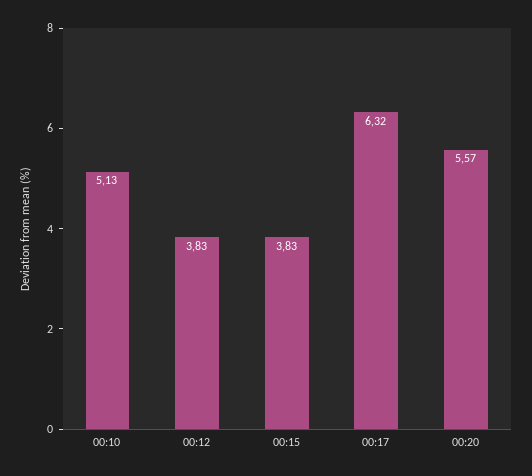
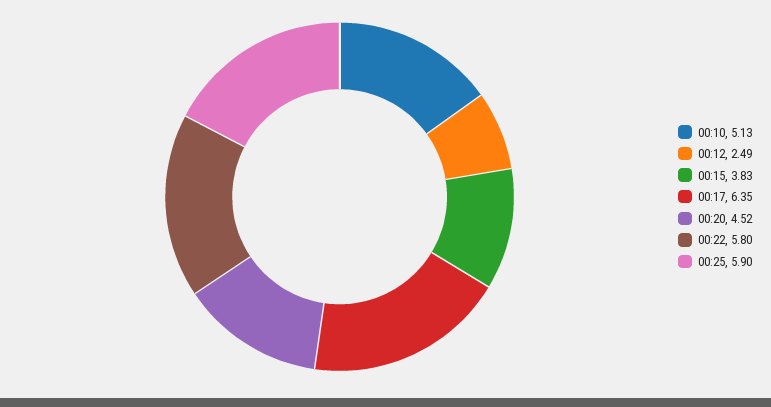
00:12: 3.83 -> 2.49
00:17: 6.32 -> 6.35
00:20: 5.57 -> 4.52
00:22: none -> 5.8
00:25: none -> 5.9

